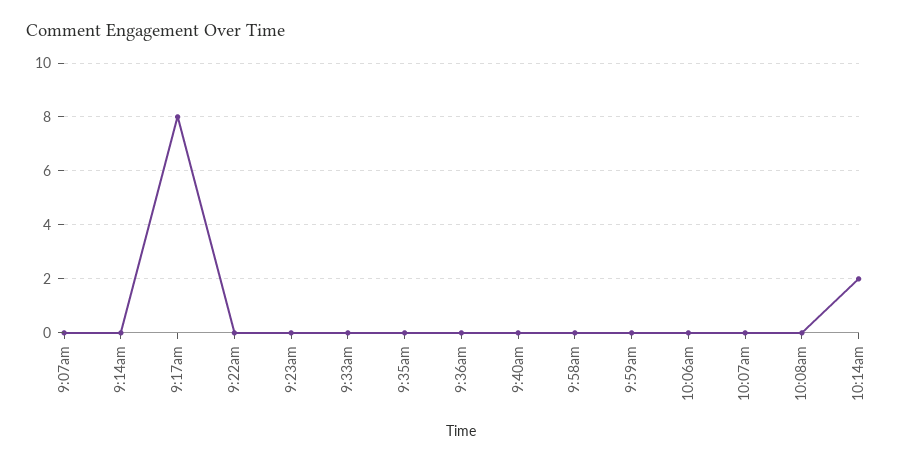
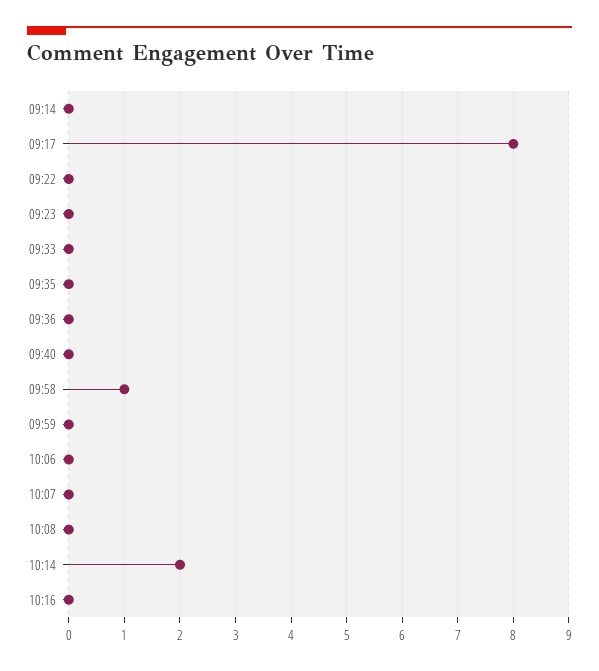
9:07am: 0 -> none
9:58am: 0 -> 1
10:16: none -> 0

